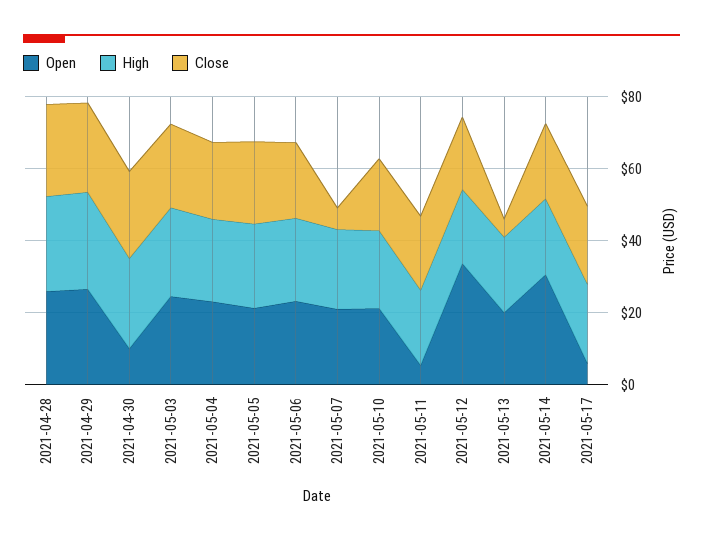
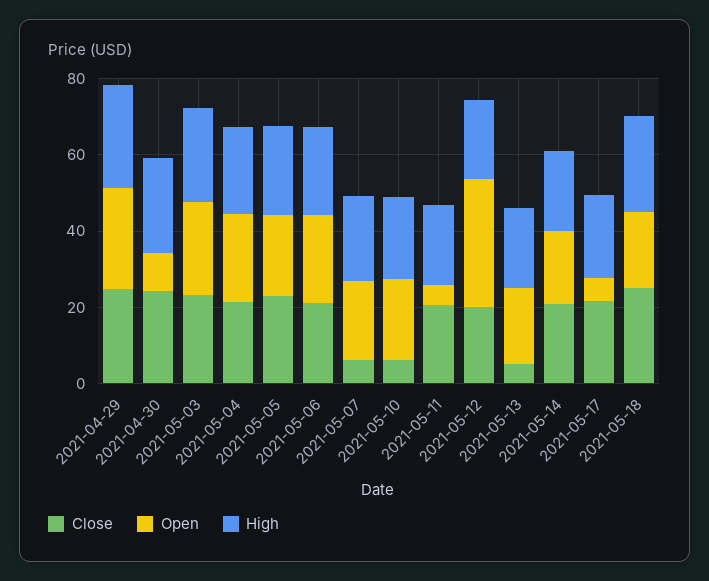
Open, 2021-04-28: 25 -> none
High, 2021-04-28: 25 -> none
Close, 2021-04-28: 25 -> none
Close, 2021-05-10: 20 -> 5
Open, 2021-05-14: 30 -> 20
Close, 2021-05-18: none -> 25
Open, 2021-05-18: none -> 20
High, 2021-05-18: none -> 25

